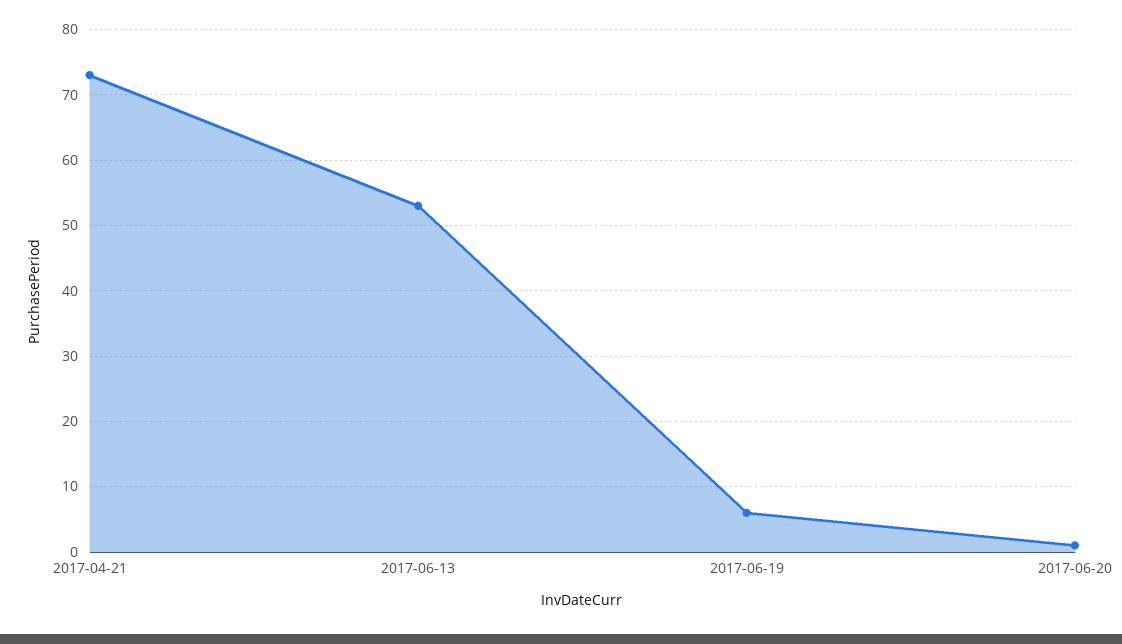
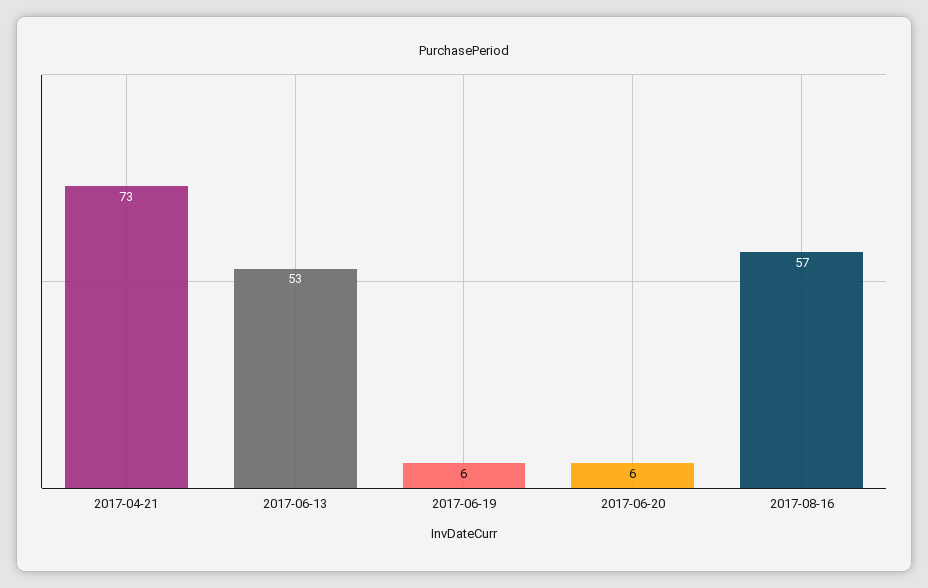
2017-06-20: 1 -> 6
2017-08-16: none -> 57

